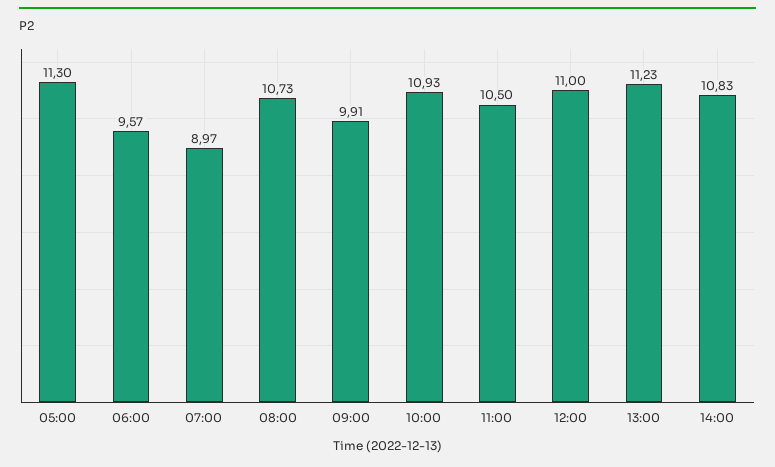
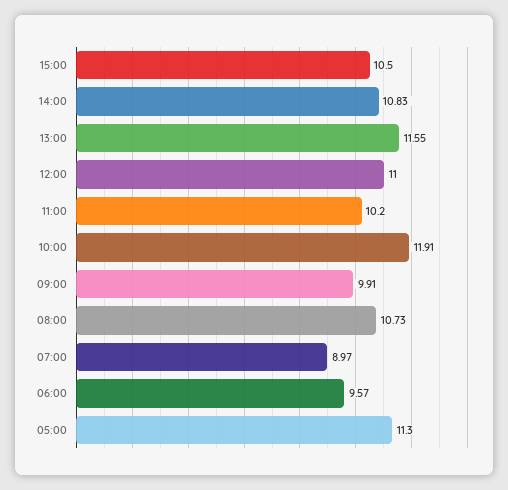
10:00: 10.93 -> 11.91
11:00: 10.5 -> 10.2
13:00: 11.23 -> 11.55
15:00: none -> 10.5

